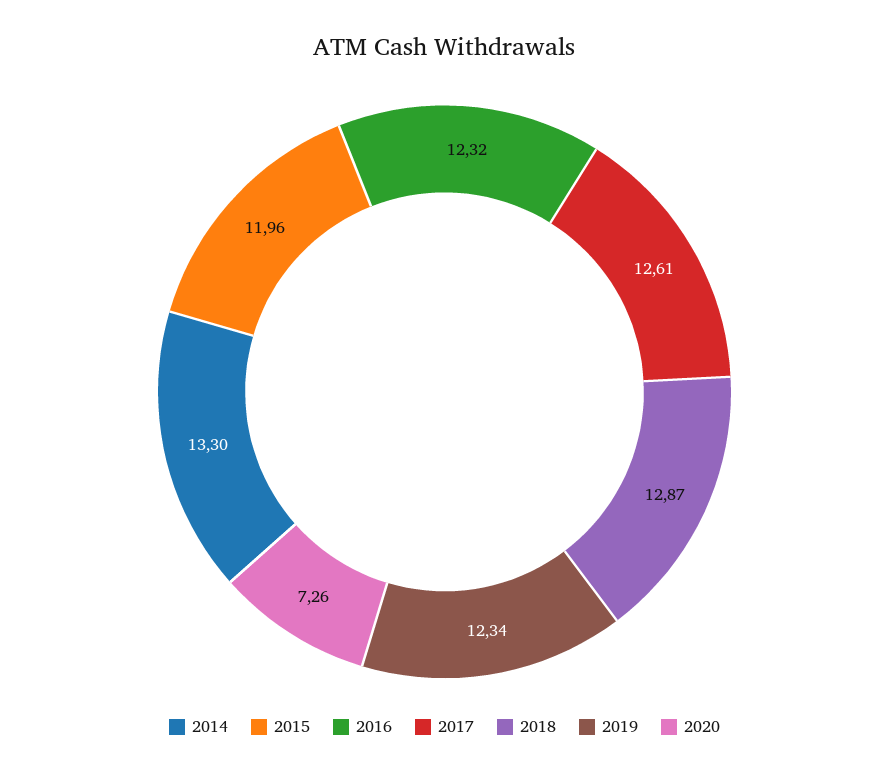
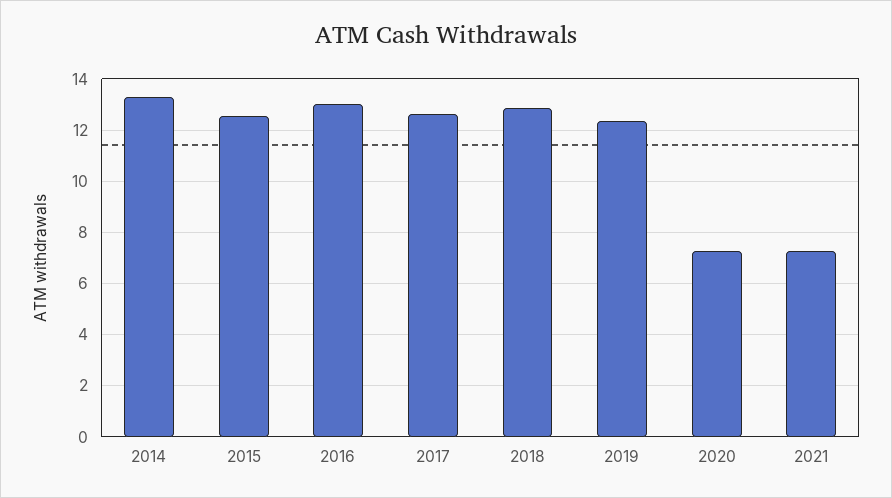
2015: 11.96 -> 12.5
2016: 12.32 -> 13
2021: none -> 7.25

